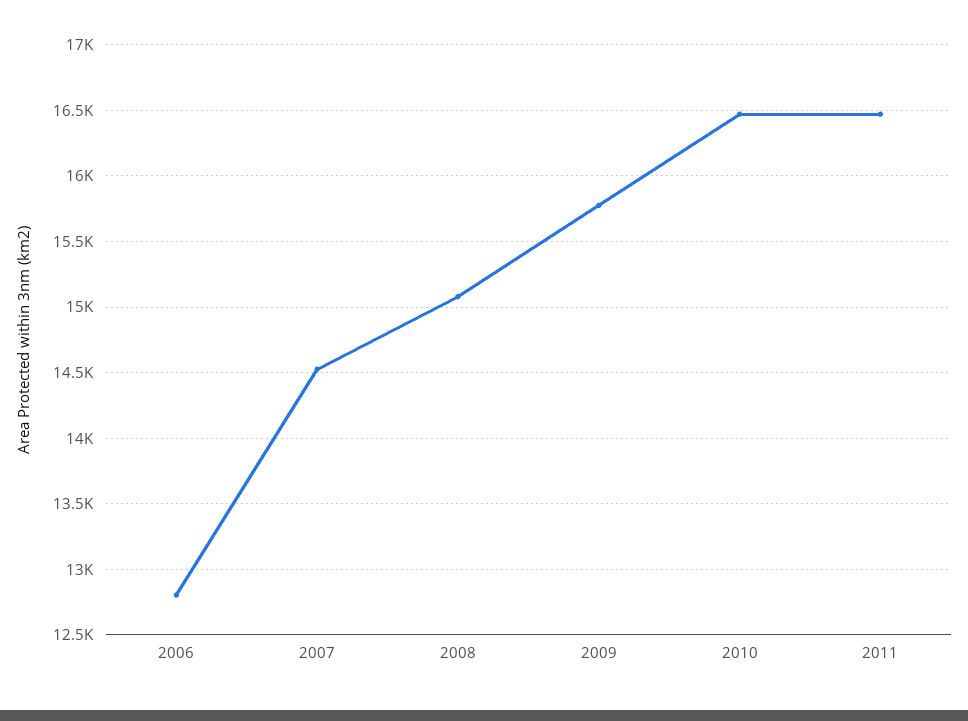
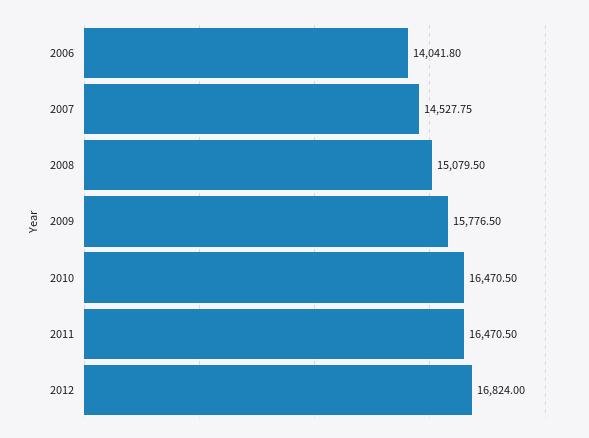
2006: 12800 -> 14041.8
2012: none -> 16824

